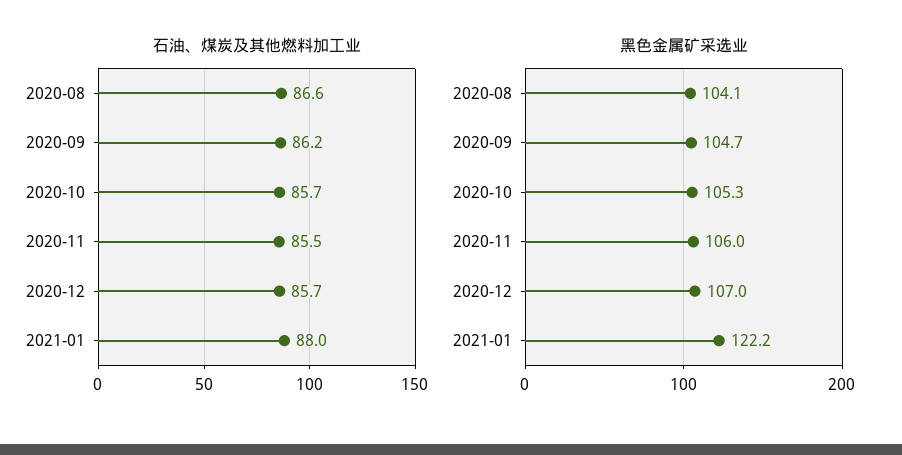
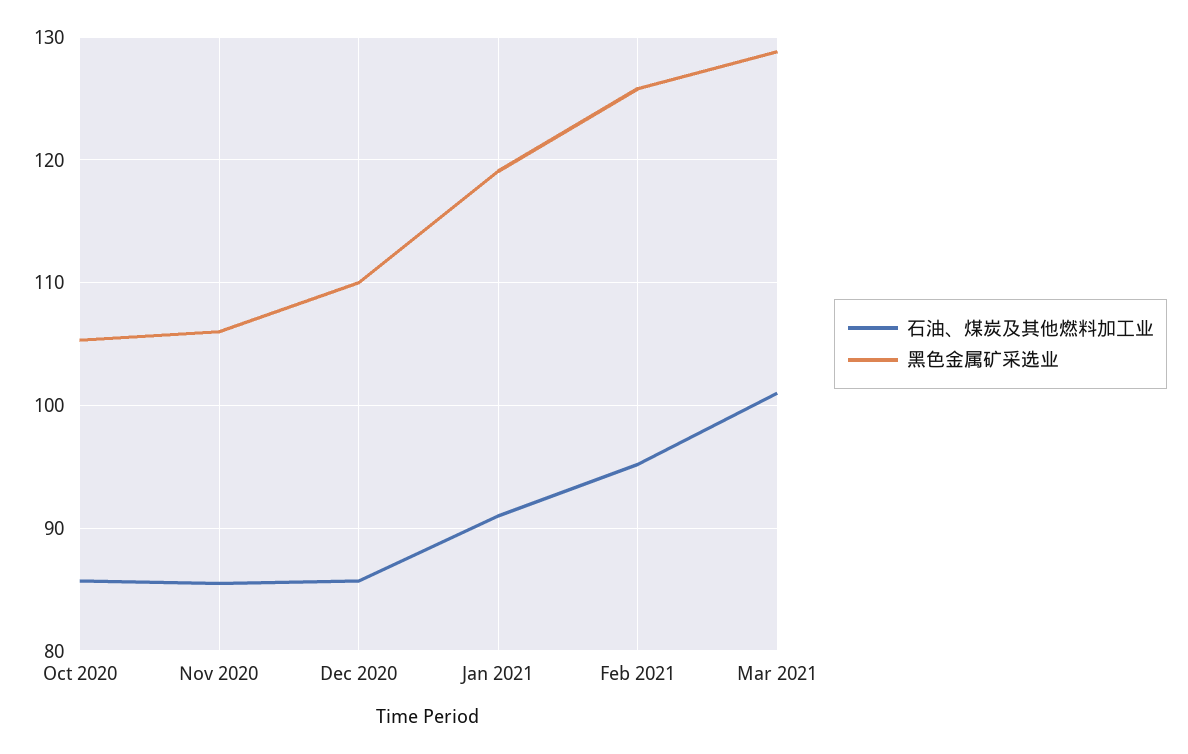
石油、煤炭及其他燃料加工业, 2020-08: 86.6 -> none
石油、煤炭及其他燃料加工业, 2020-09: 86.2 -> none
石油、煤炭及其他燃料加工业, 2021-01: 88 -> 91
黑色金属矿采选业, 2020-08: 104.1 -> none
黑色金属矿采选业, 2020-09: 104.7 -> none
黑色金属矿采选业, 2020-12: 107 -> 110
黑色金属矿采选业, 2021-01: 122.2 -> 119
石油、煤炭及其他燃料加工业, Feb 2021: none -> 95
黑色金属矿采选业, Feb 2021: none -> 126
石油、煤炭及其他燃料加工业, Mar 2021: none -> 101
黑色金属矿采选业, Mar 2021: none -> 129

